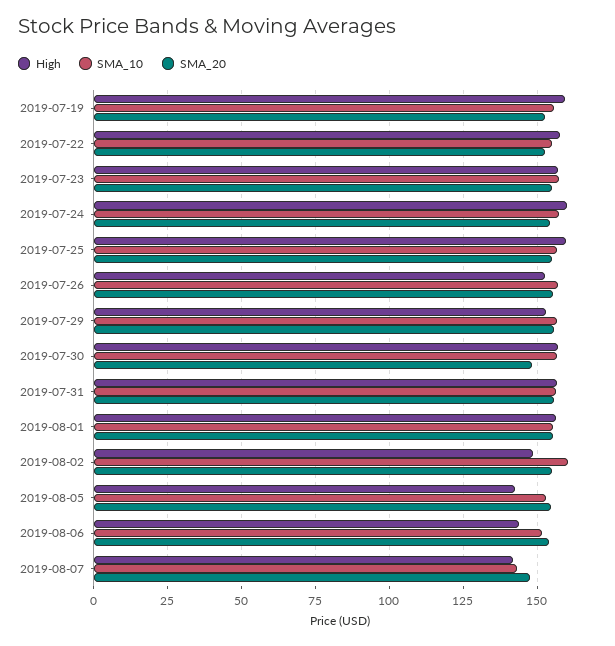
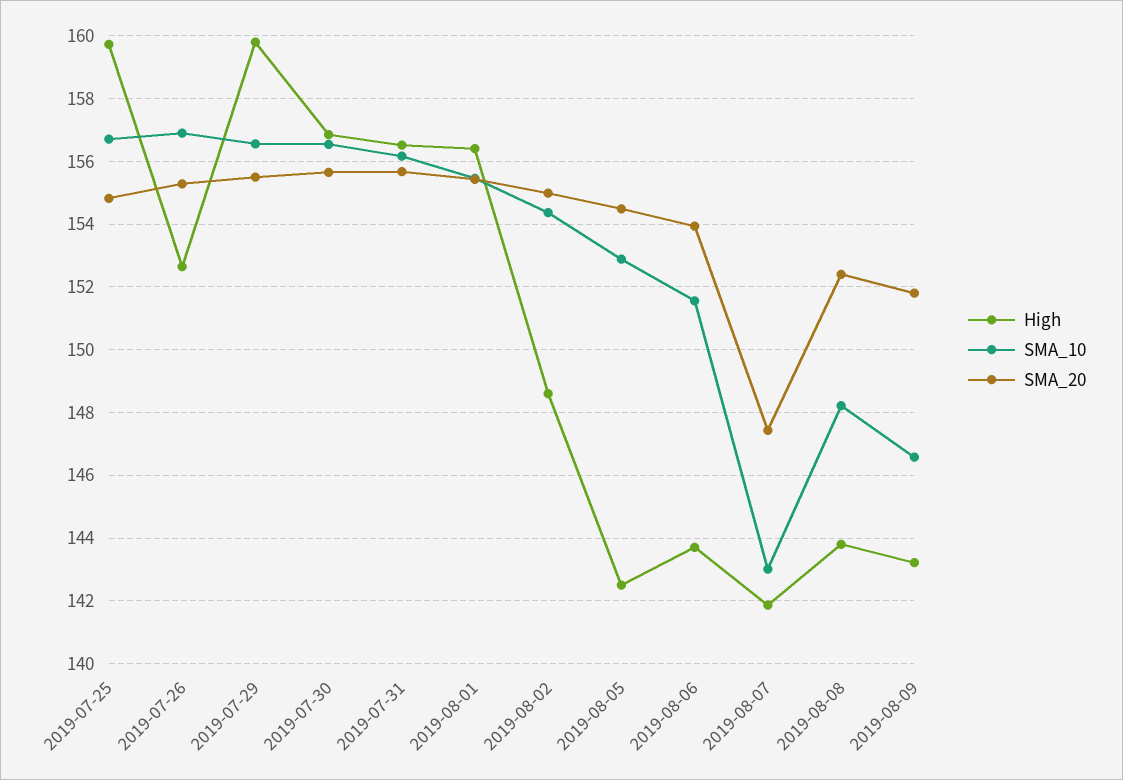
High, 2019-07-19: 160 -> none
SMA_10, 2019-07-19: 155 -> none
SMA_20, 2019-07-19: 152.5 -> none
High, 2019-07-22: 157.5 -> none
SMA_10, 2019-07-22: 155 -> none
SMA_20, 2019-07-22: 152.5 -> none
High, 2019-07-23: 157.5 -> none
SMA_10, 2019-07-23: 157.5 -> none
SMA_20, 2019-07-23: 155 -> none
High, 2019-07-24: 160 -> none
SMA_10, 2019-07-24: 157.5 -> none
SMA_20, 2019-07-24: 155 -> none
High, 2019-07-29: 152.5 -> 159.8
SMA_20, 2019-07-30: 147.5 -> 155.6
SMA_10, 2019-08-02: 160 -> 154.4
High, 2019-08-08: none -> 143.8
SMA_10, 2019-08-08: none -> 148.2
SMA_20, 2019-08-08: none -> 152.4
High, 2019-08-09: none -> 143.2
SMA_10, 2019-08-09: none -> 146.6
SMA_20, 2019-08-09: none -> 151.8

